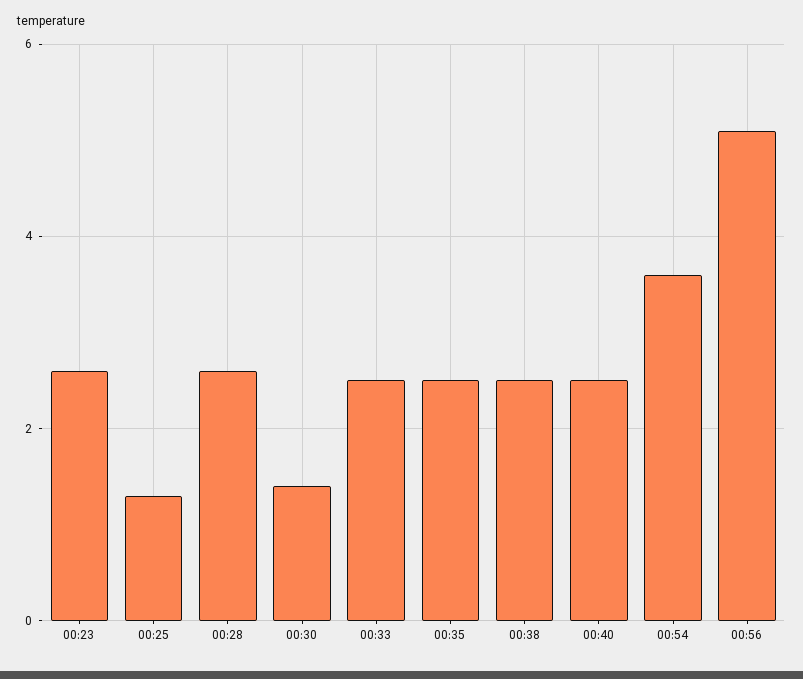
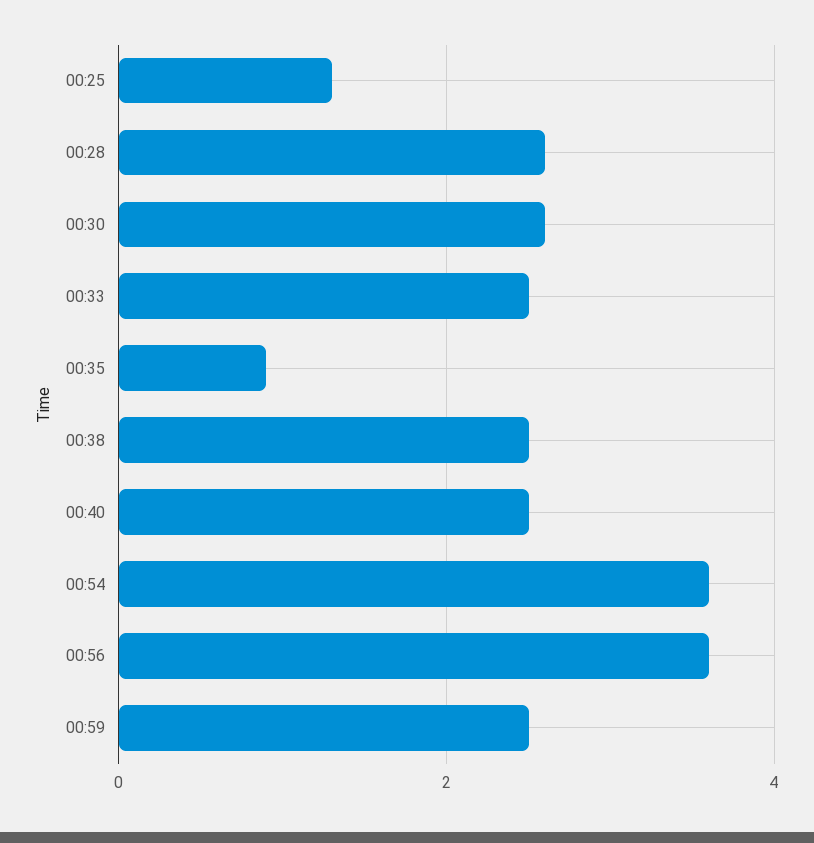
00:23: 2.5 -> none
00:30: 1.5 -> 2.5
00:35: 2.5 -> 1
00:56: 5 -> 3.5
00:59: none -> 2.5

